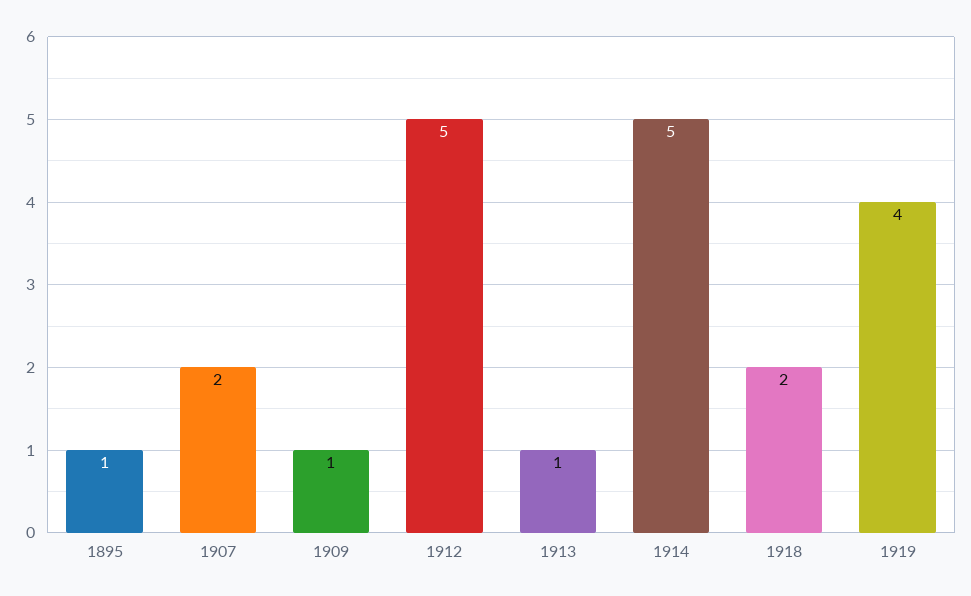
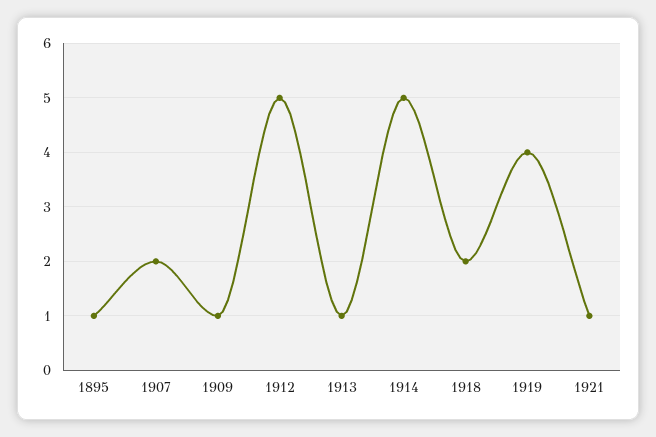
1921: none -> 1

